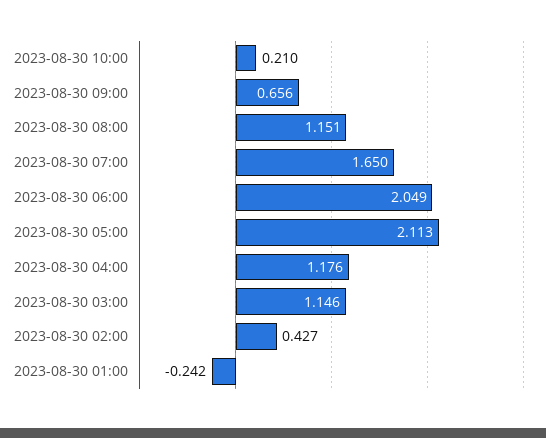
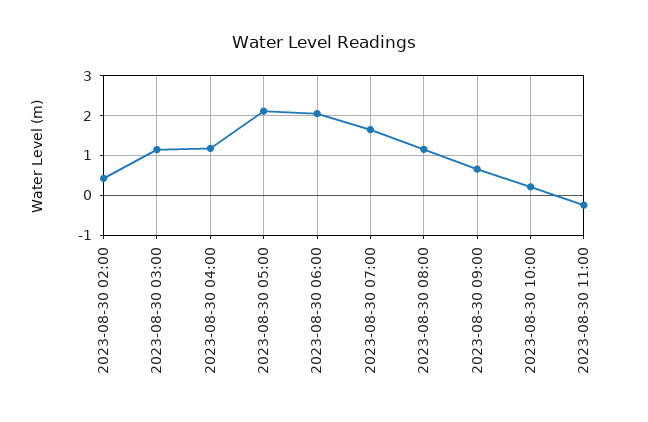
2023-08-30 01:00: -0.242 -> none
2023-08-30 11:00: none -> -0.2

